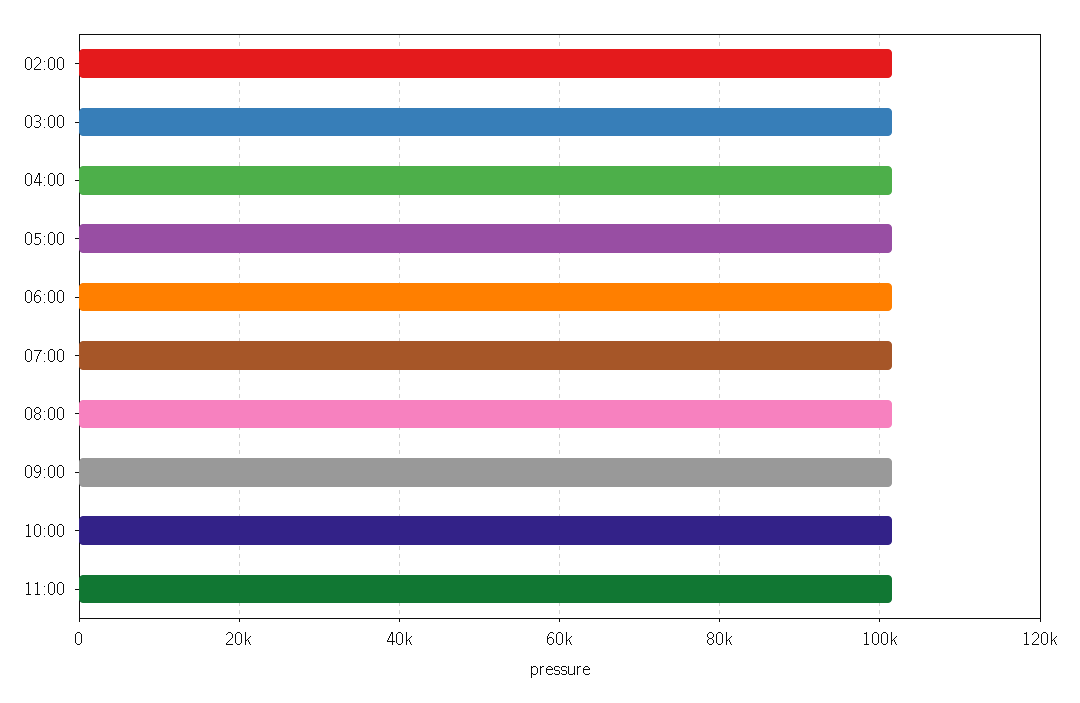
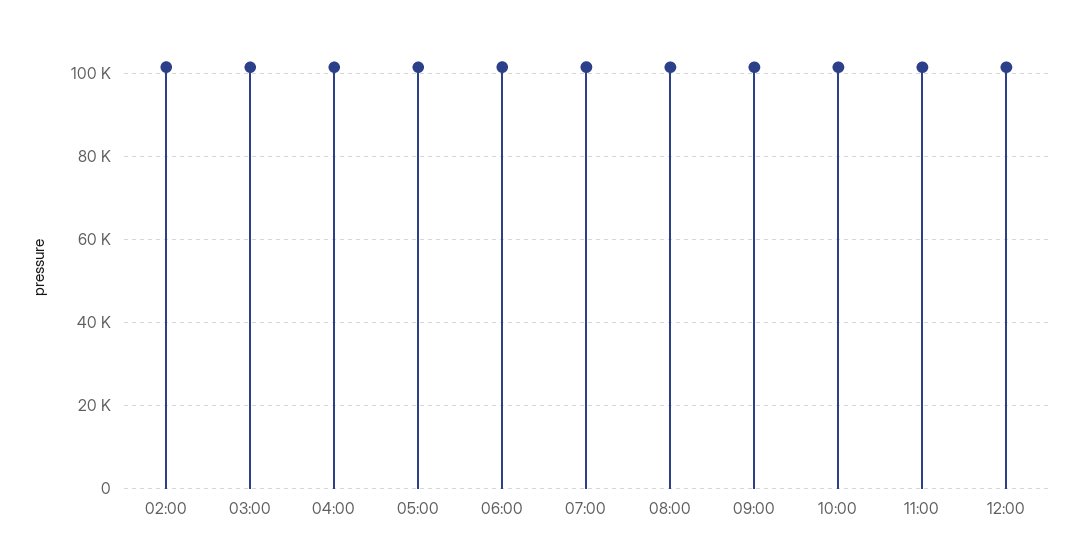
12:00: none -> 102000

